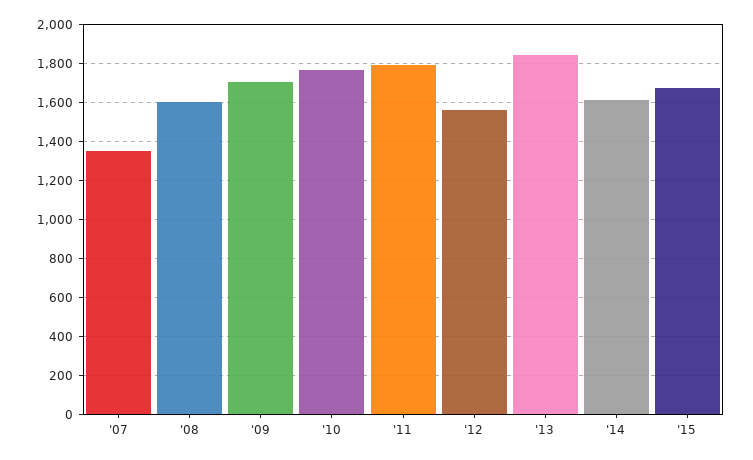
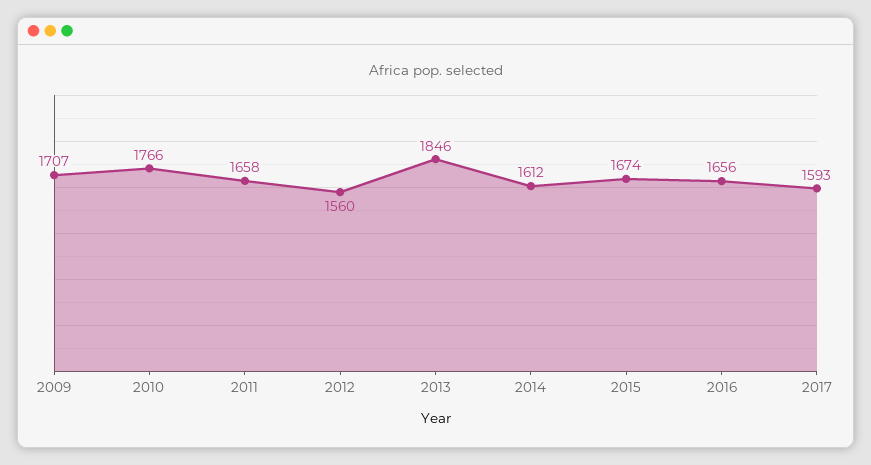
'07: 1350 -> none
'08: 1600 -> none
'11: 1800 -> 1658
2016: none -> 1656
2017: none -> 1593

